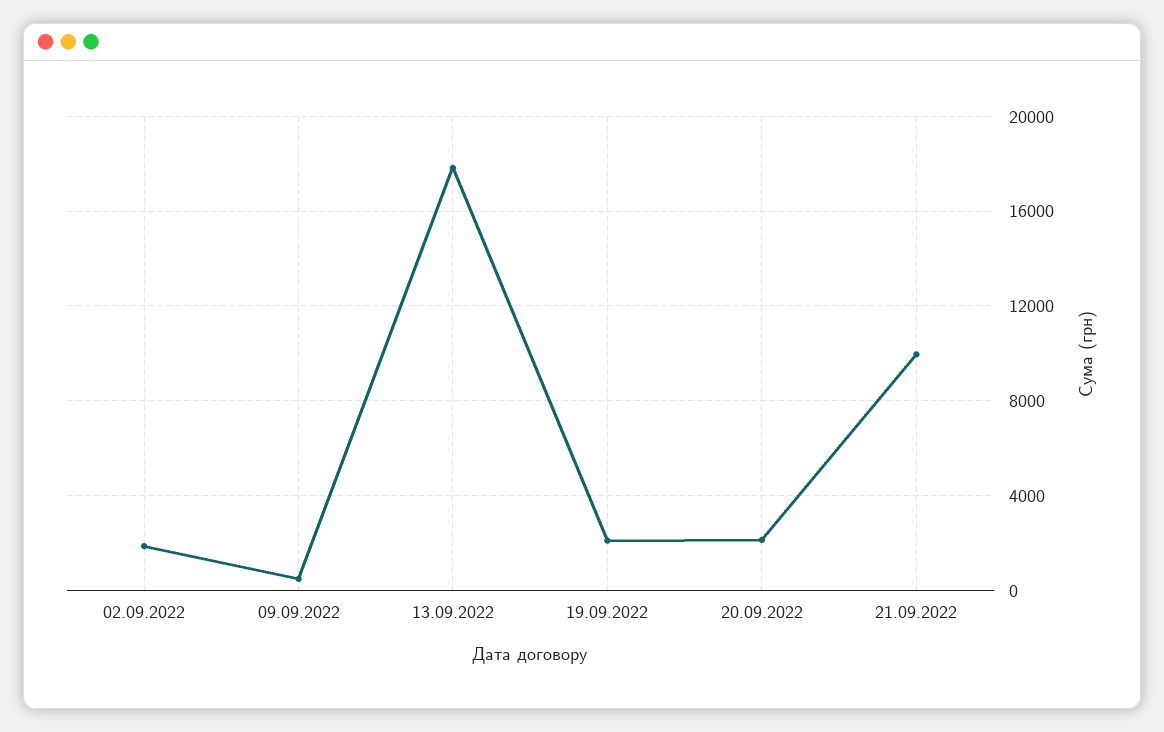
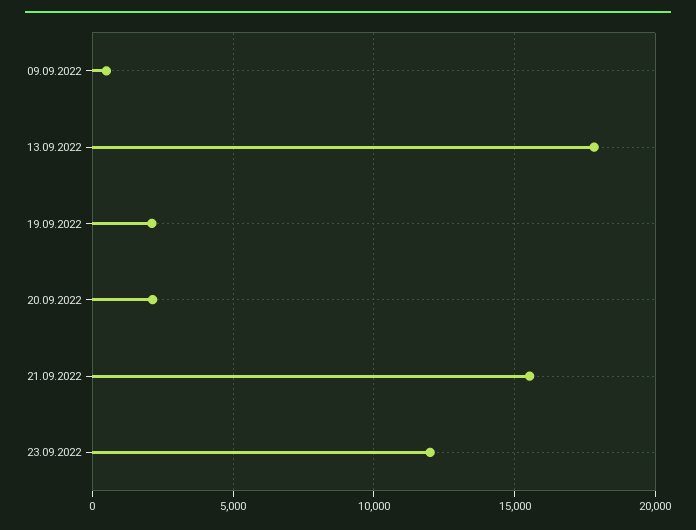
02.09.2022: 2000 -> none
21.09.2022: 10000 -> 15500
23.09.2022: none -> 12000

